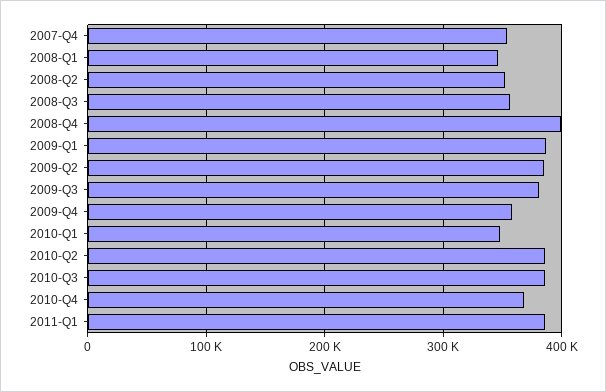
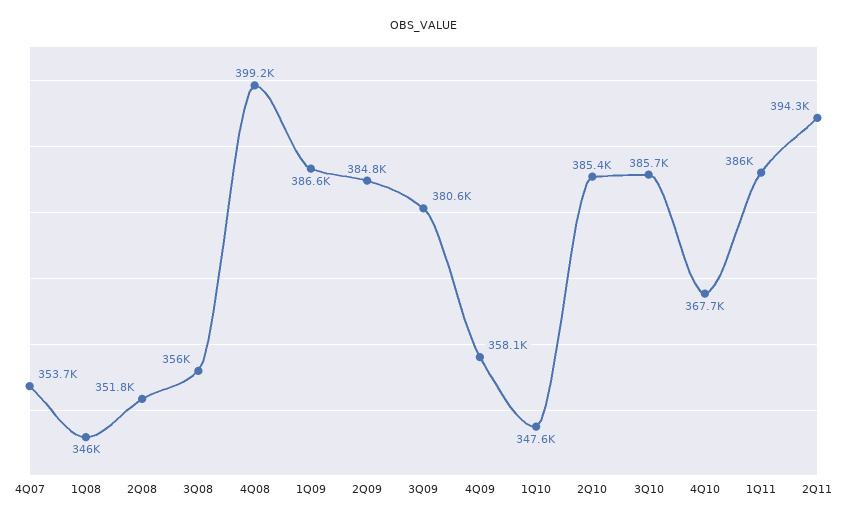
2Q11: none -> 394300

